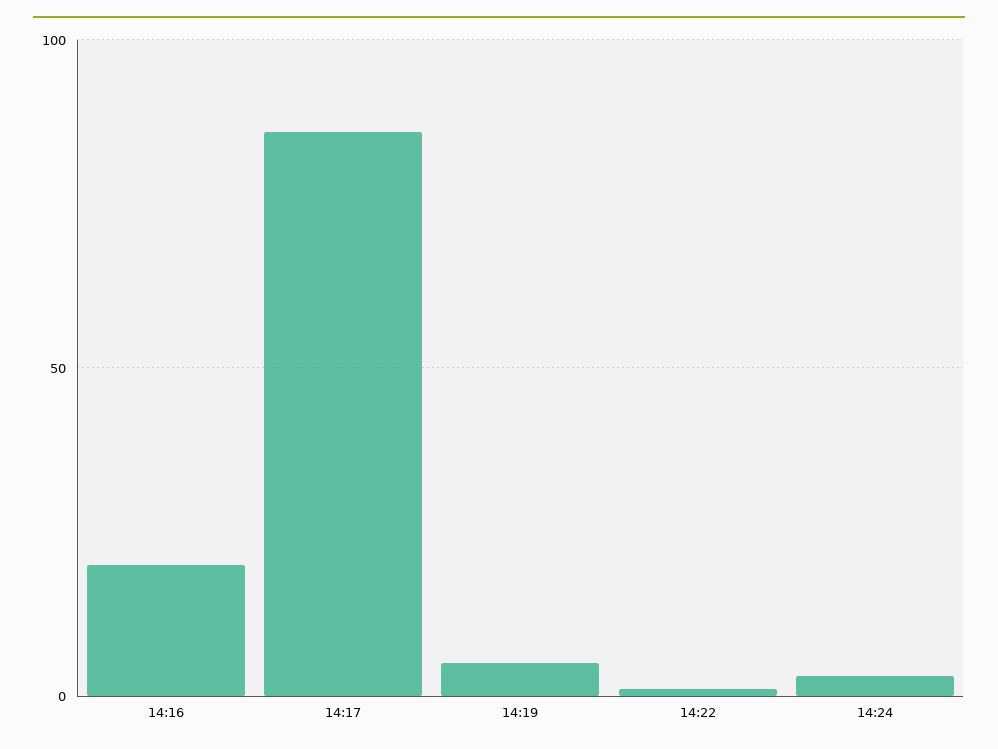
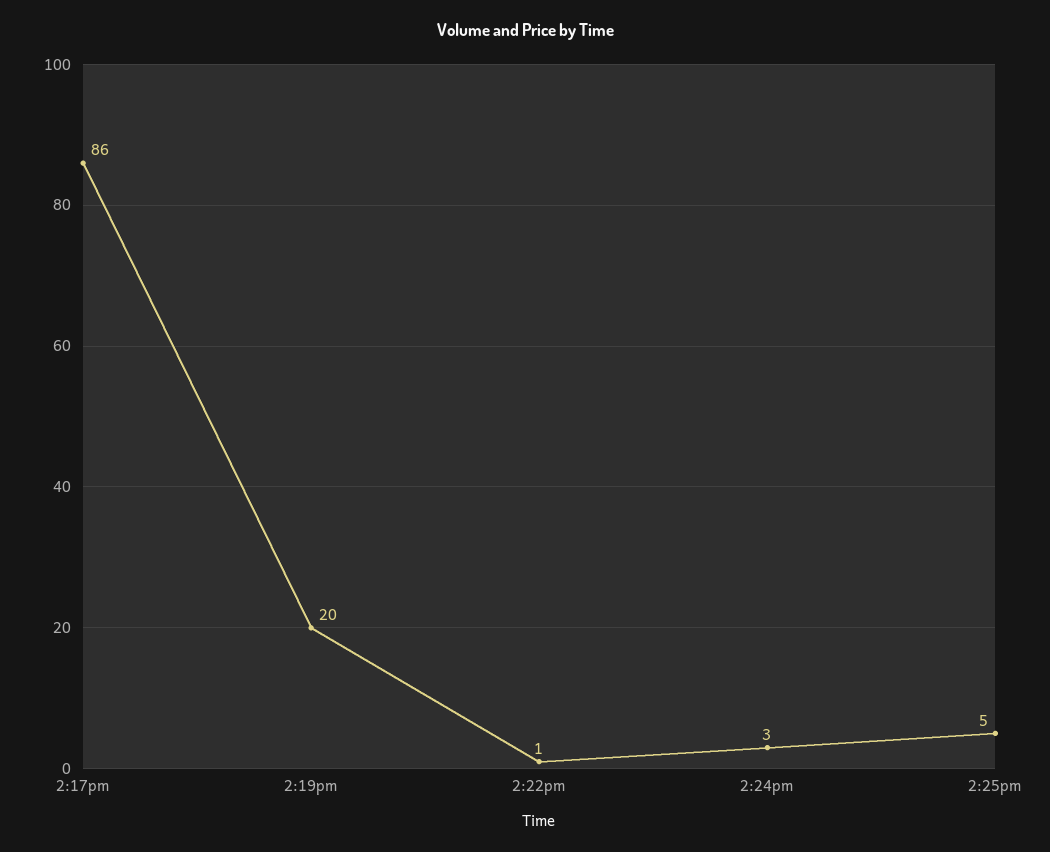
14:16: 20 -> none
14:19: 5 -> 20
2:25pm: none -> 5

